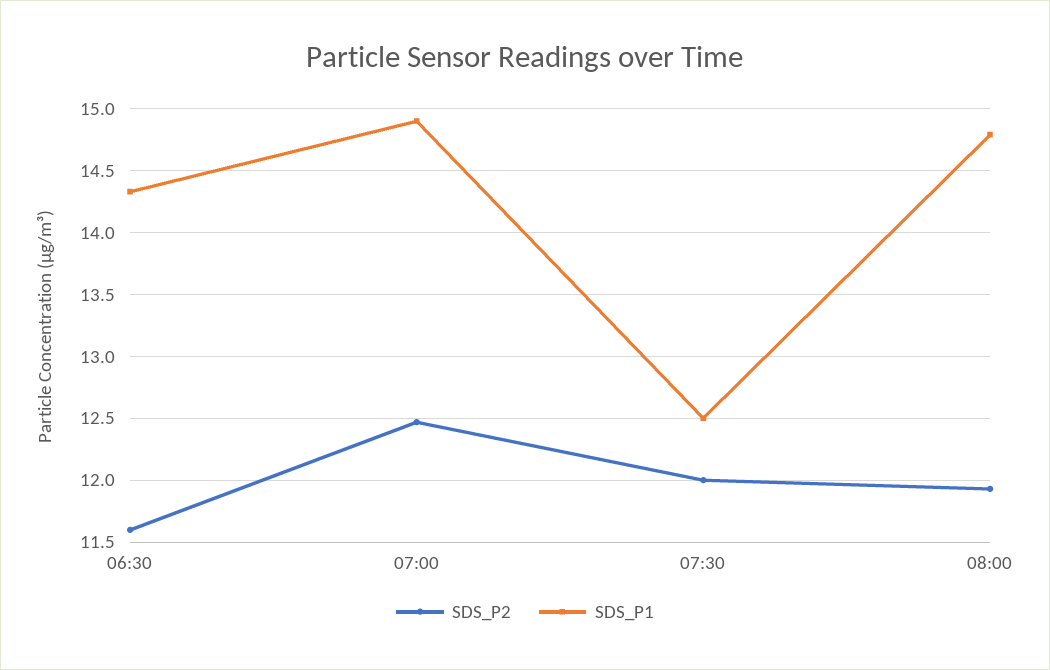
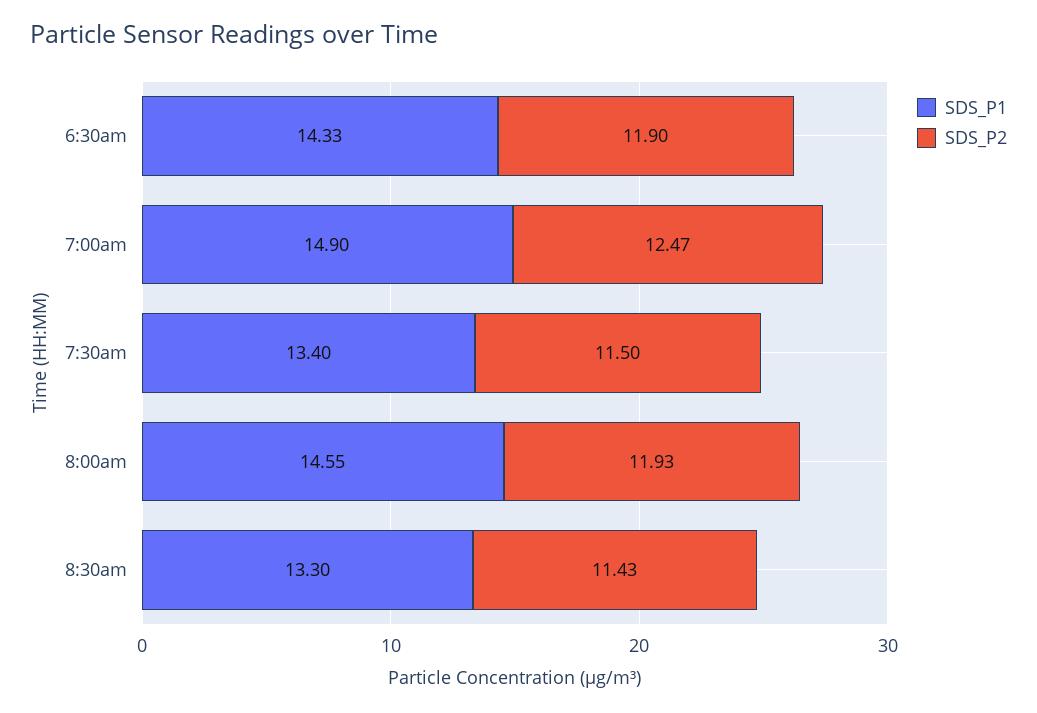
SDS_P2, 06:30: 11.6 -> 11.9
SDS_P2, 07:30: 12 -> 11.5
SDS_P1, 07:30: 12.5 -> 13.4
SDS_P1, 08:00: 14.8 -> 14.55
SDS_P1, 8:30am: none -> 13.3
SDS_P2, 8:30am: none -> 11.43

